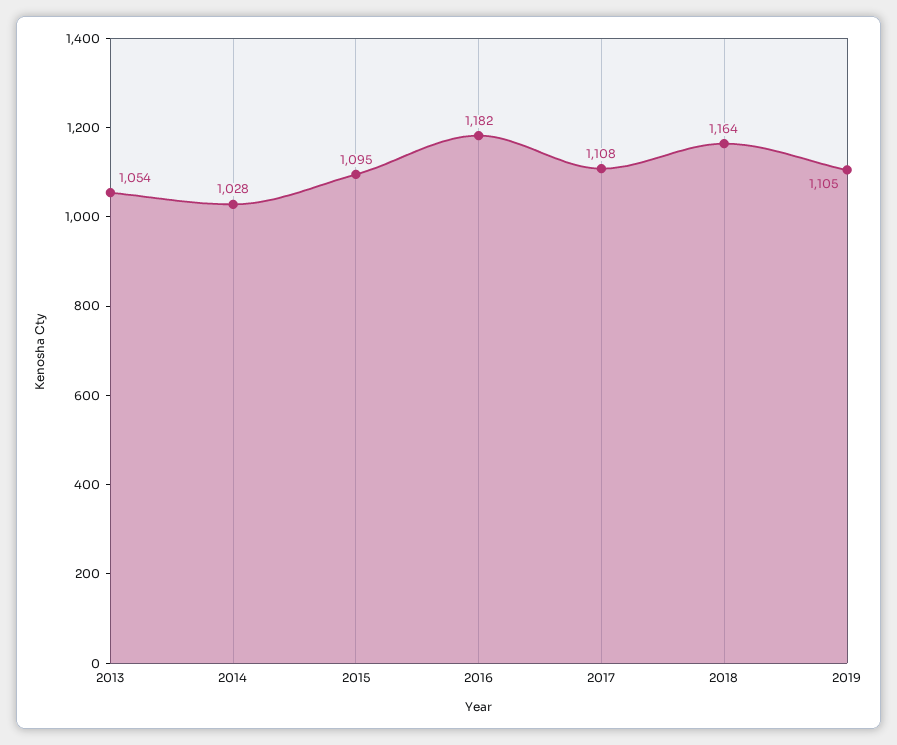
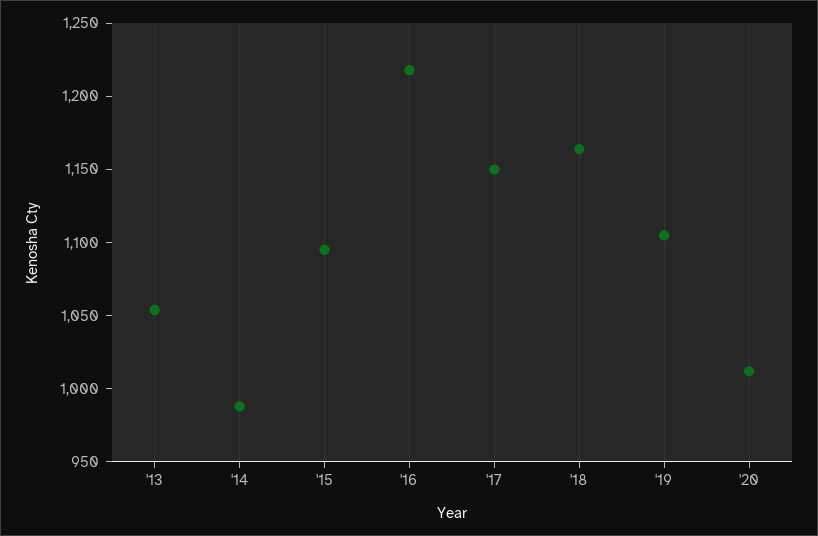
2014: 1028 -> 990
2016: 1182 -> 1220
2017: 1108 -> 1150
'20: none -> 1010

